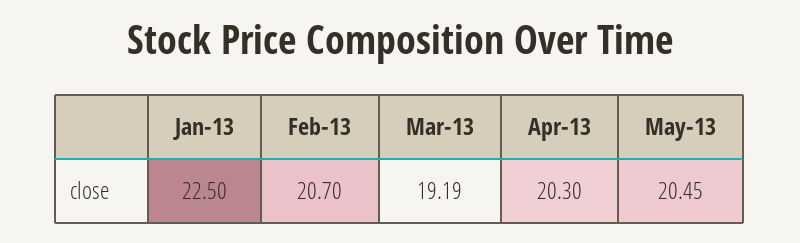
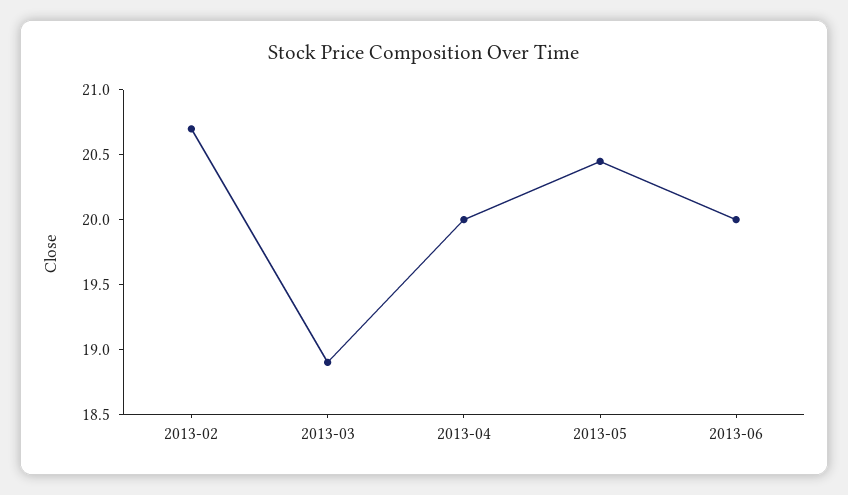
Jan-13: 22.5 -> none
Mar-13: 19.19 -> 18.9
Apr-13: 20.3 -> 20
2013-06: none -> 20

